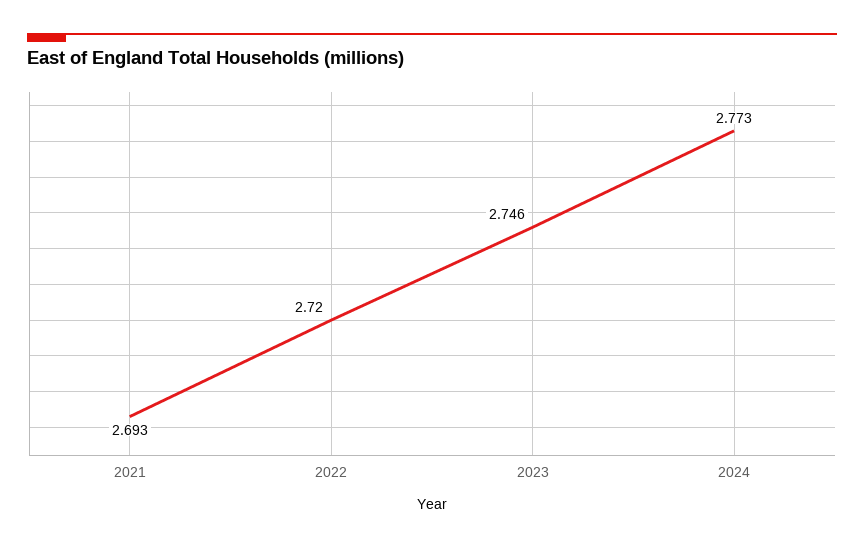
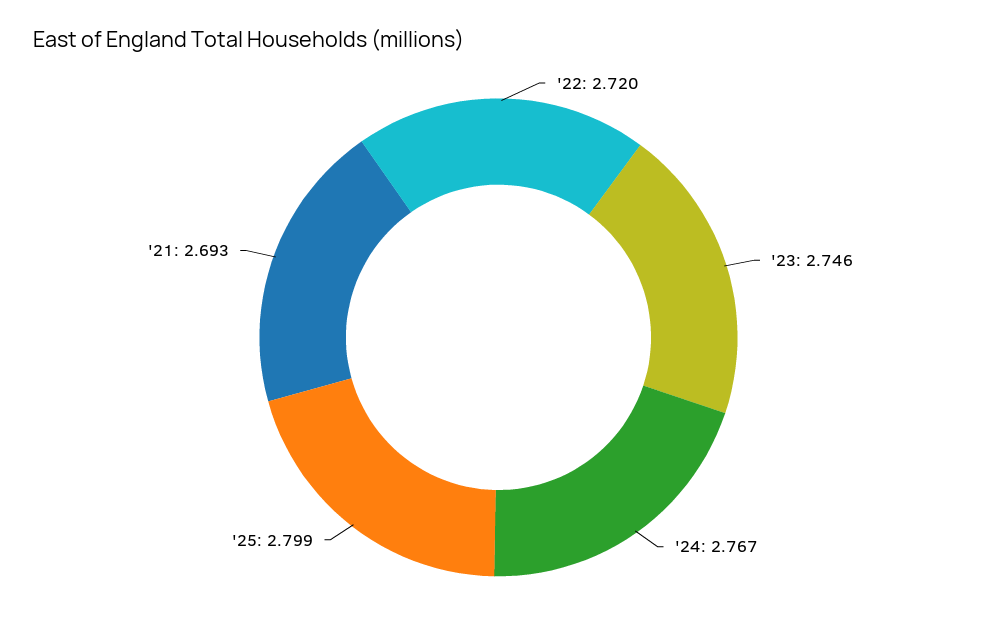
2024: 2.773 -> 2.767
'25: none -> 2.799

